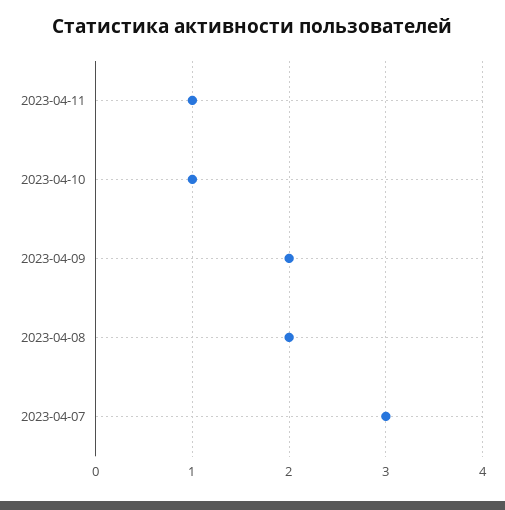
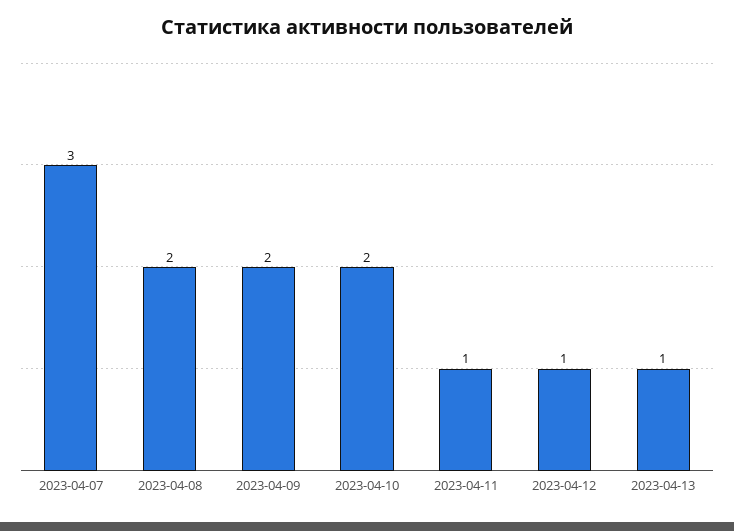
2023-04-10: 1 -> 2
2023-04-12: none -> 1
2023-04-13: none -> 1

